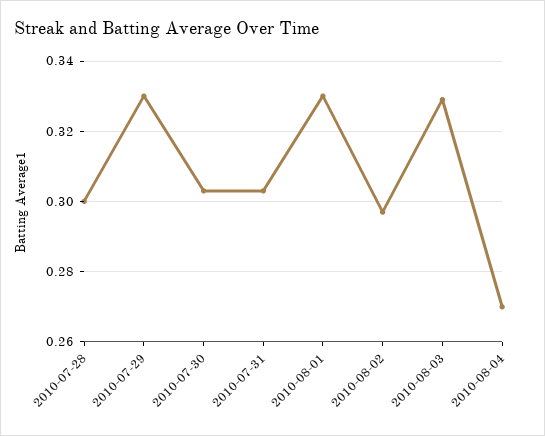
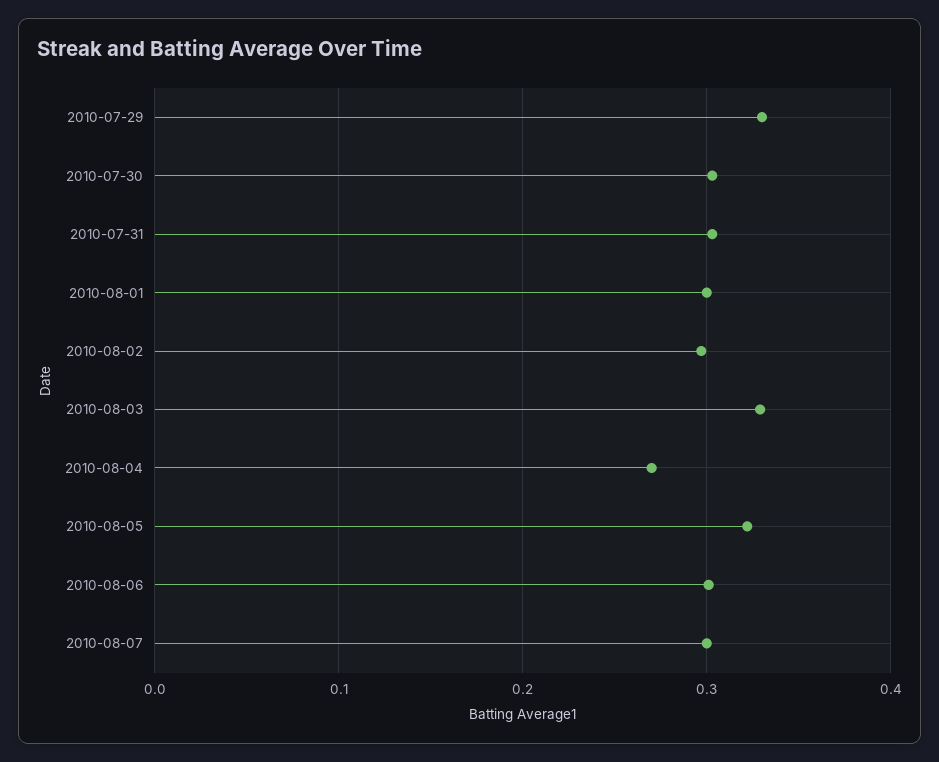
2010-07-28: 0.3 -> none
2010-08-01: 0.33 -> 0.3
2010-08-05: none -> 0.32
2010-08-06: none -> 0.3
2010-08-07: none -> 0.3

